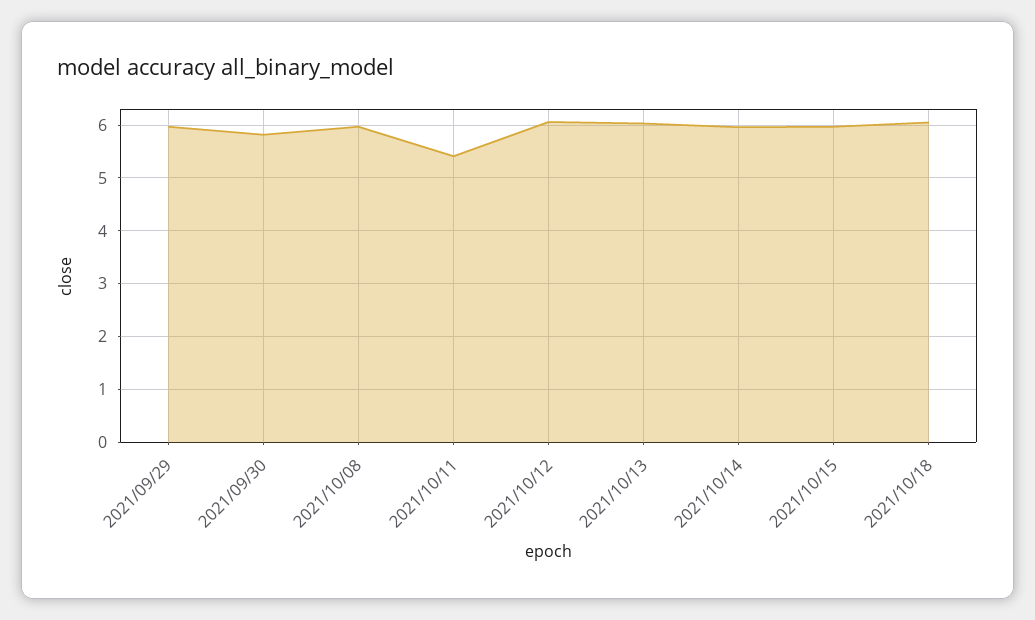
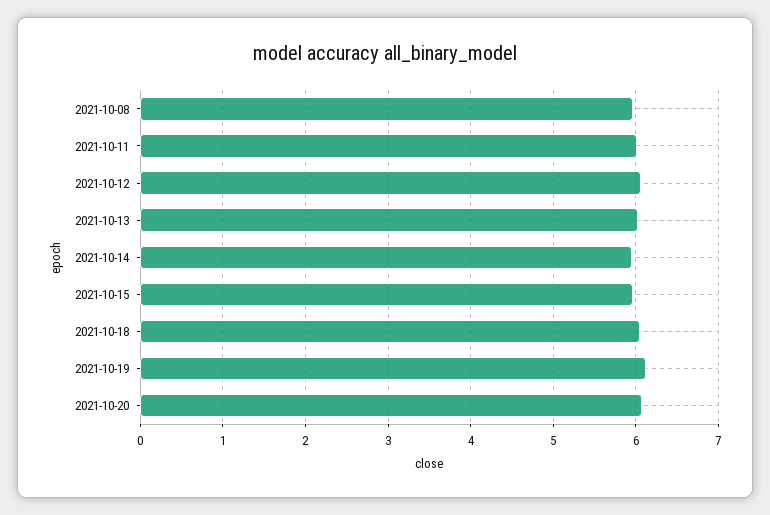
2021/09/29: 6 -> none
2021/09/30: 5.8 -> none
2021/10/11: 5.4 -> 6
2021-10-19: none -> 6.1
2021-10-20: none -> 6.1

